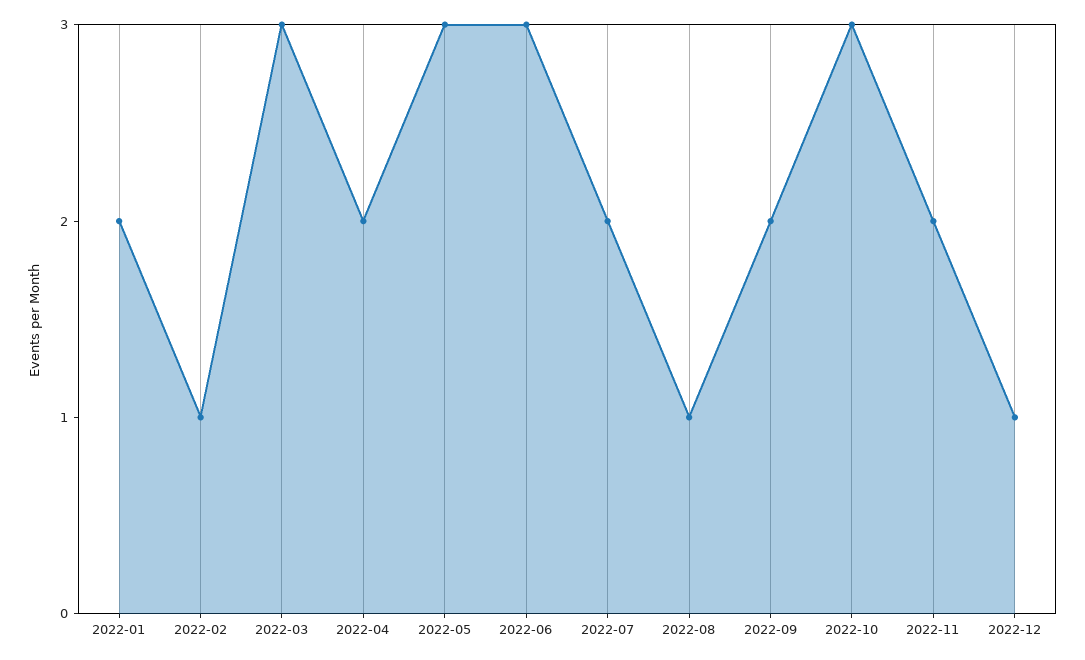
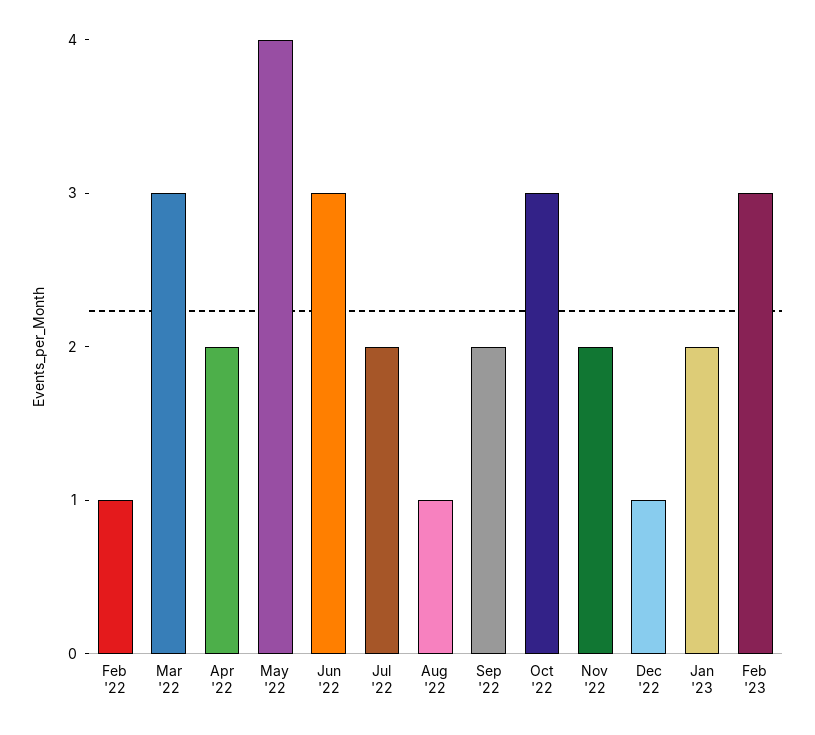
2022-01: 2 -> none
2022-05: 3 -> 4
Jan '23: none -> 2
Feb '23: none -> 3

